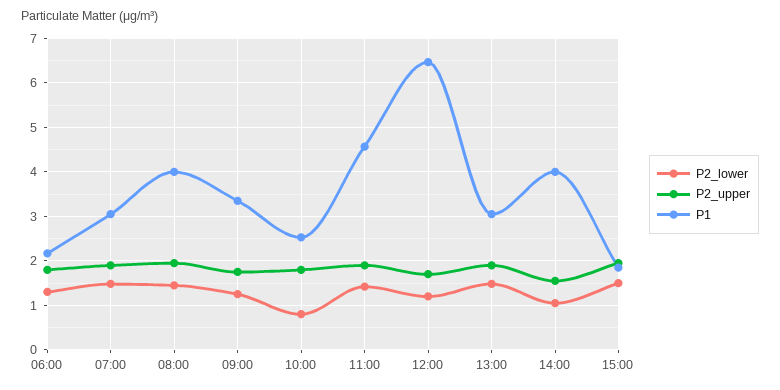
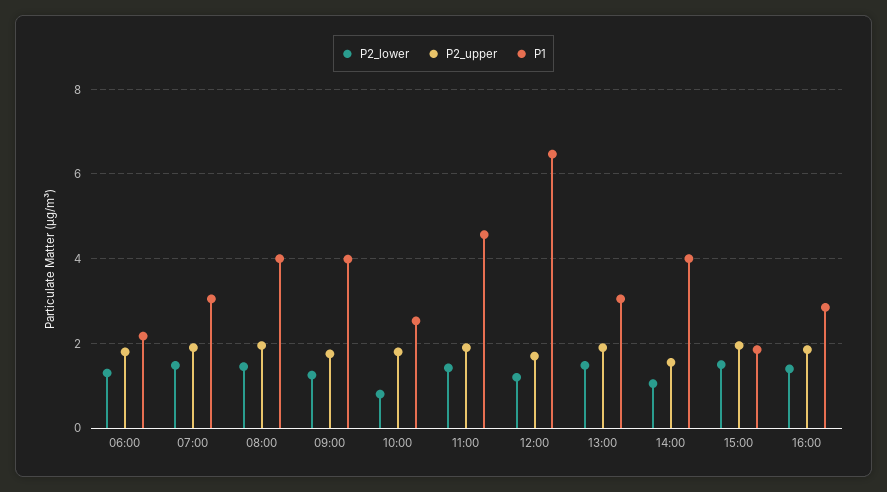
P1, 09:00: 3.4 -> 4
P2_lower, 16:00: none -> 1.4
P2_upper, 16:00: none -> 1.8
P1, 16:00: none -> 2.8

